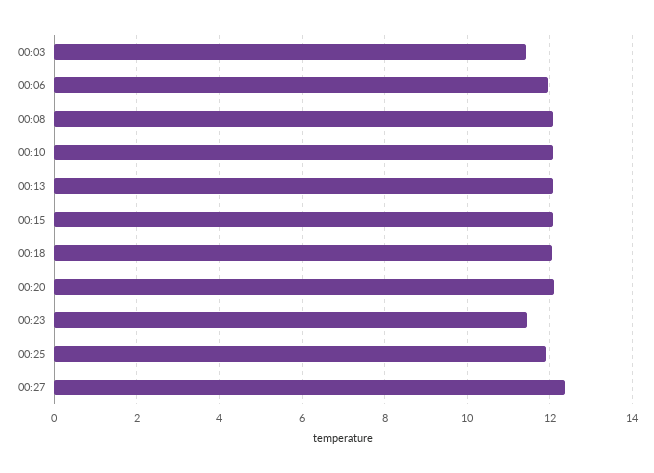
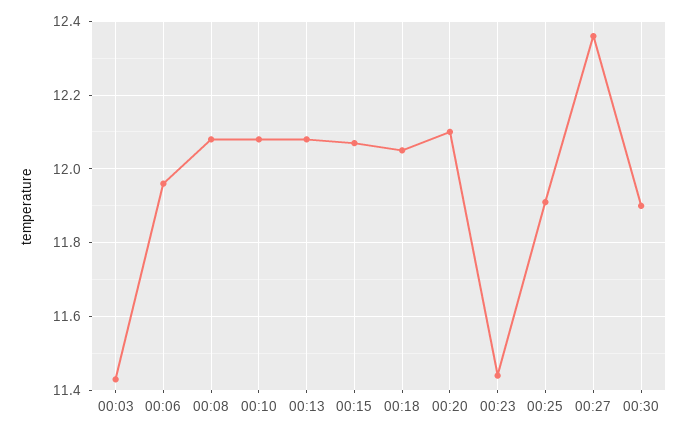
00:30: none -> 11.9

